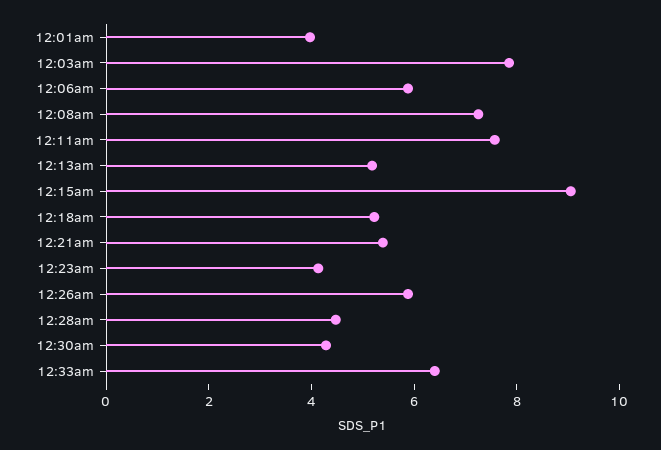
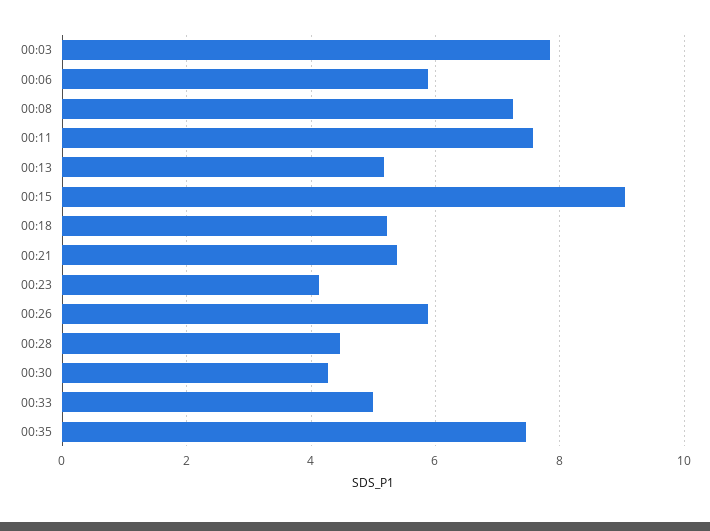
12:01am: 4 -> none
12:33am: 6.5 -> 5
00:35: none -> 7.4

